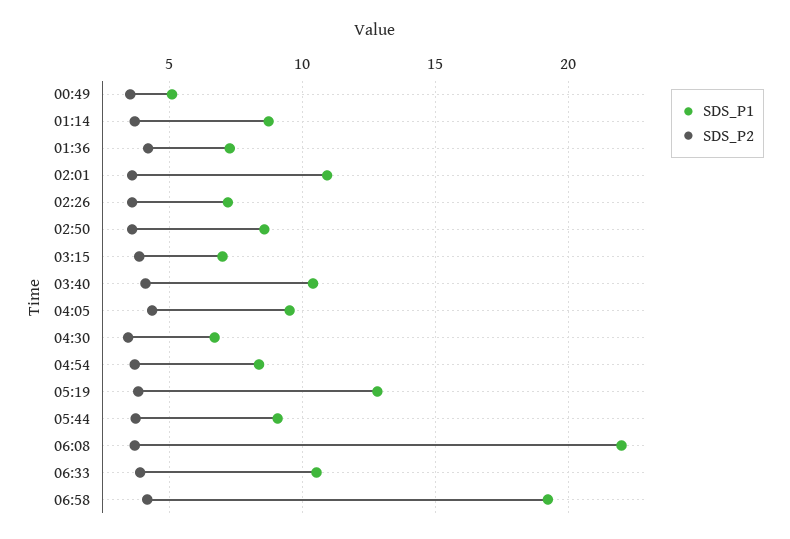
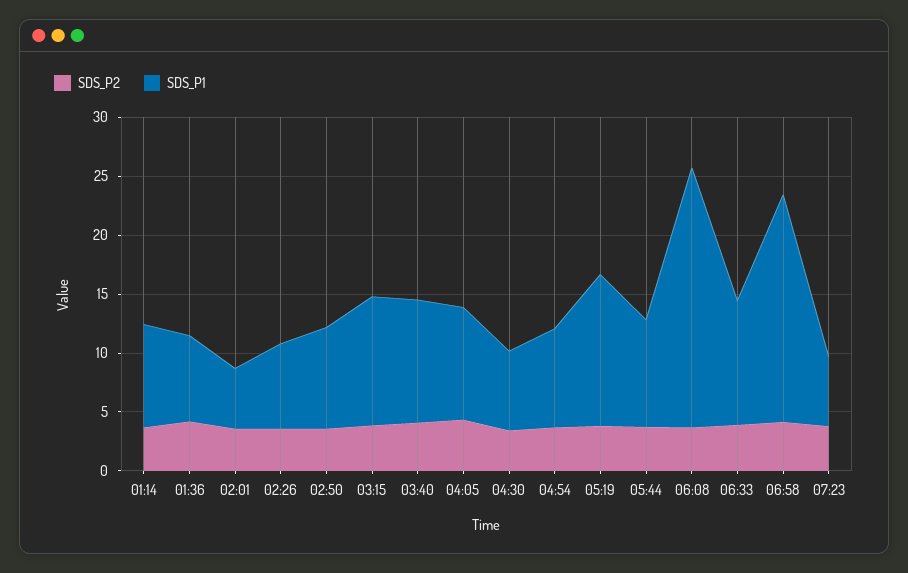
SDS_P1, 00:49: 5 -> none
SDS_P2, 00:49: 3.5 -> none
SDS_P1, 02:01: 11 -> 5
SDS_P1, 03:15: 7 -> 11
SDS_P2, 07:23: none -> 4
SDS_P1, 07:23: none -> 6

